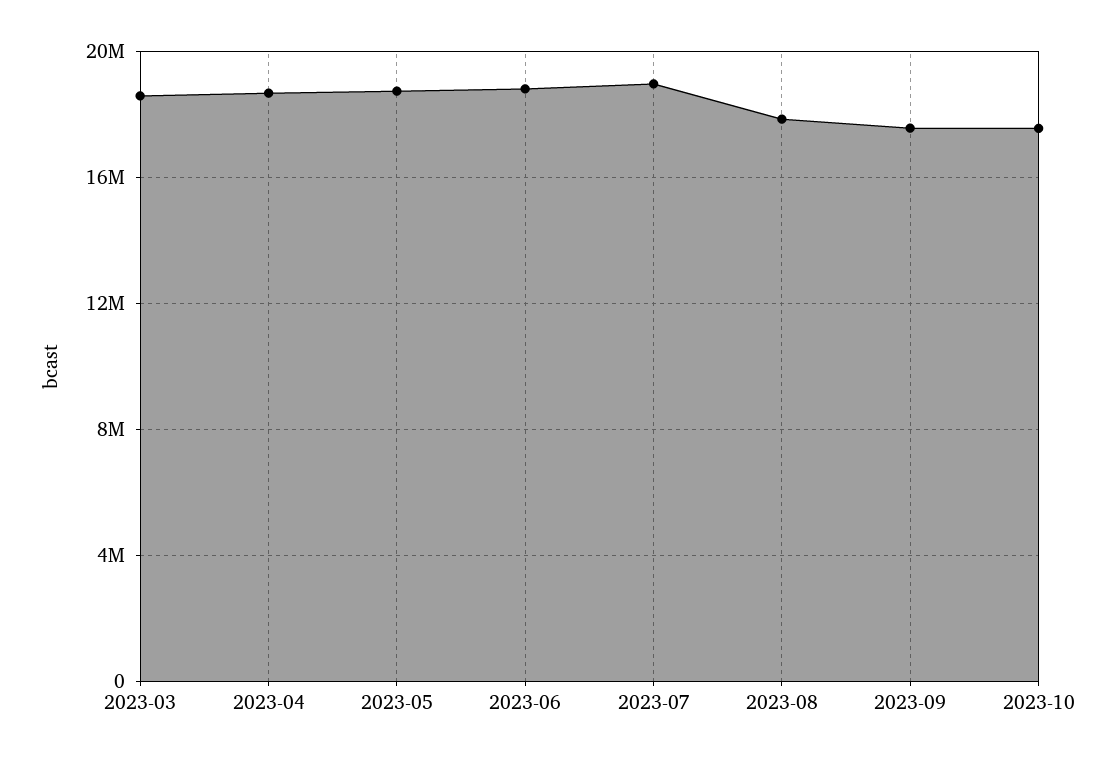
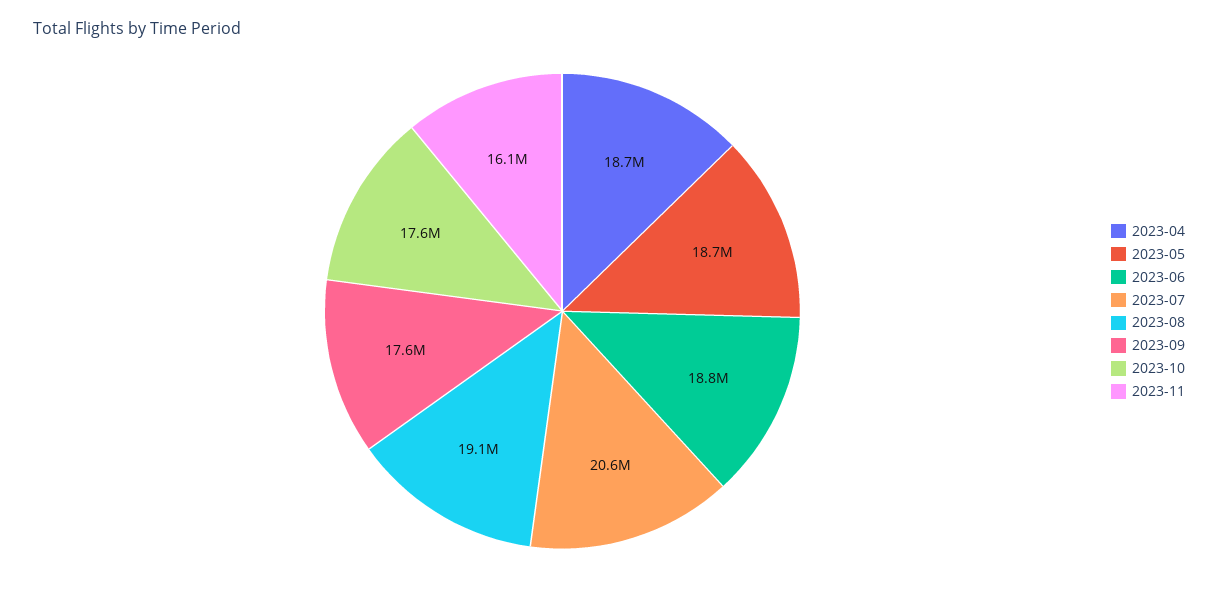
2023-03: 18500000 -> none
2023-07: 19000000 -> 20600000
2023-08: 18000000 -> 19100000
2023-11: none -> 16100000

